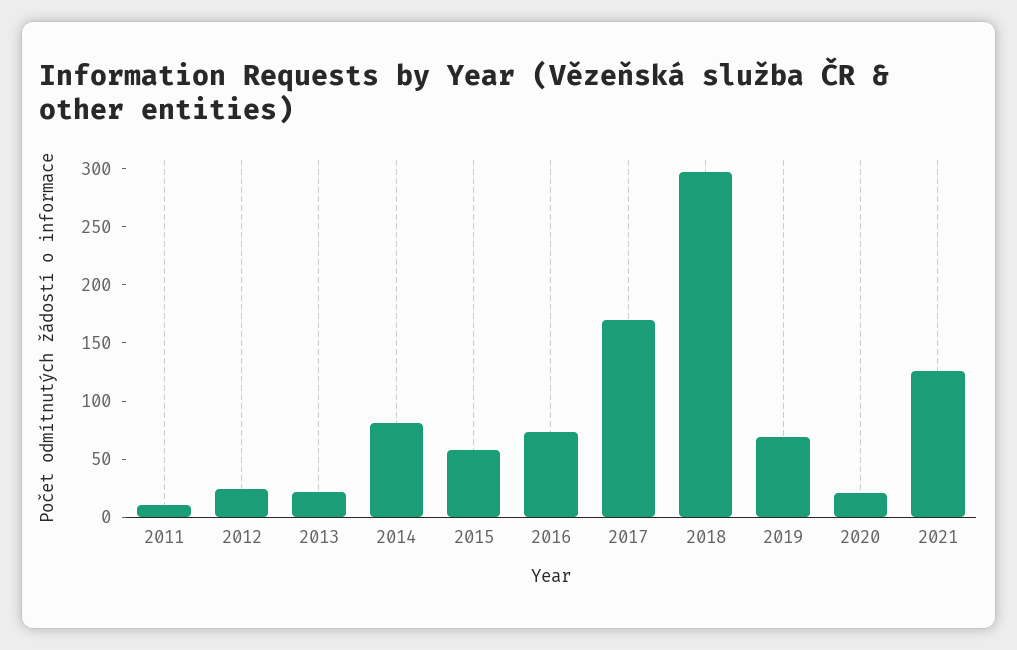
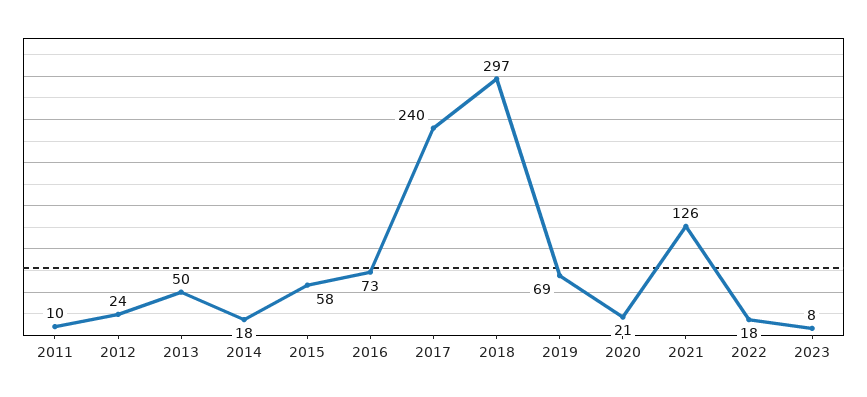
2013: 20 -> 50
2014: 80 -> 18
2017: 170 -> 240
2022: none -> 18
2023: none -> 8

